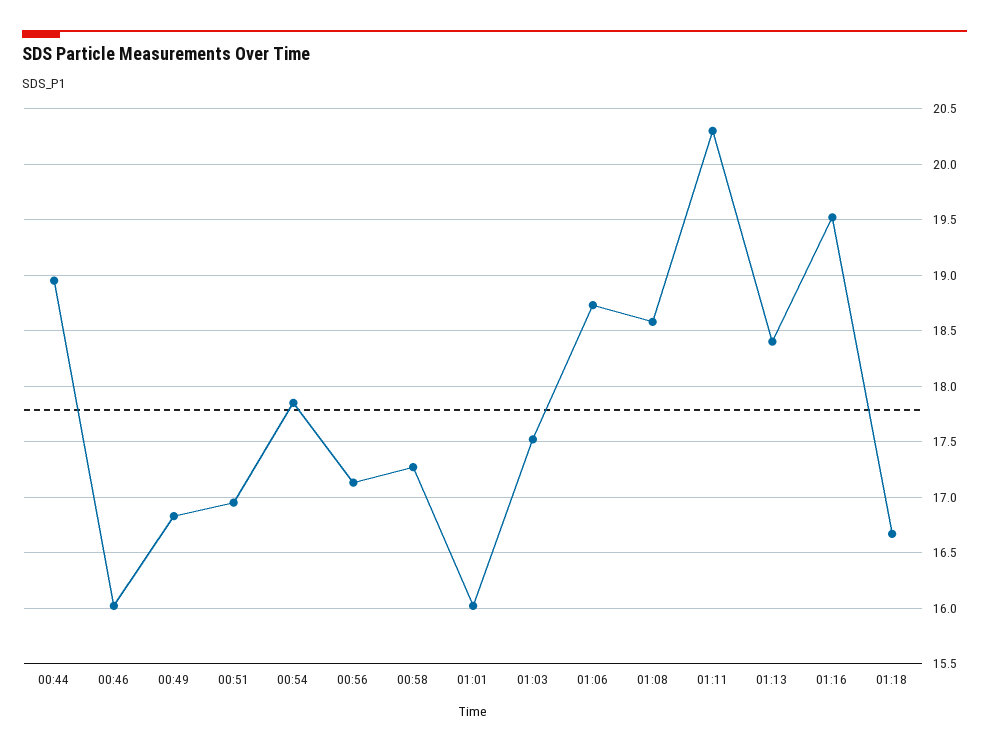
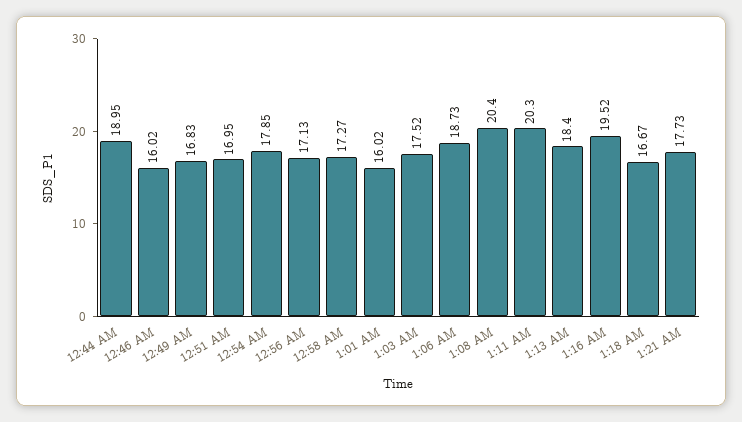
01:08: 18.6 -> 20.4
1:21 AM: none -> 17.73

